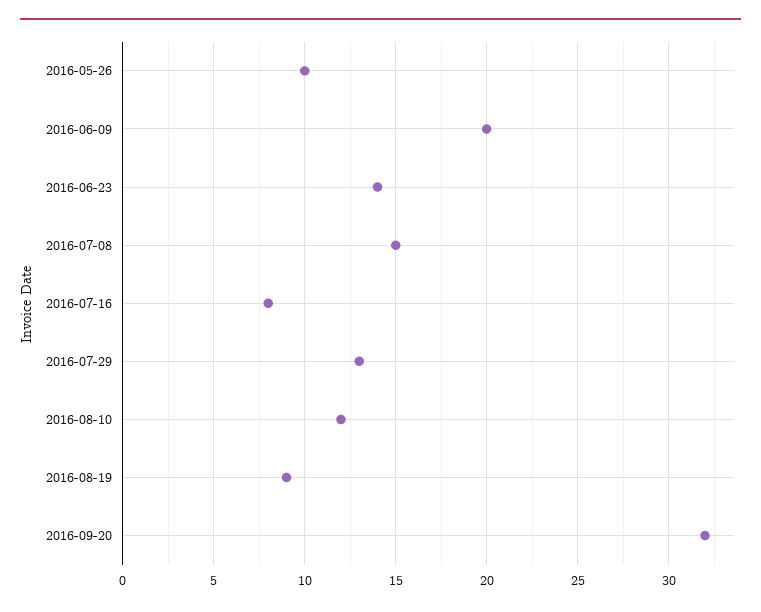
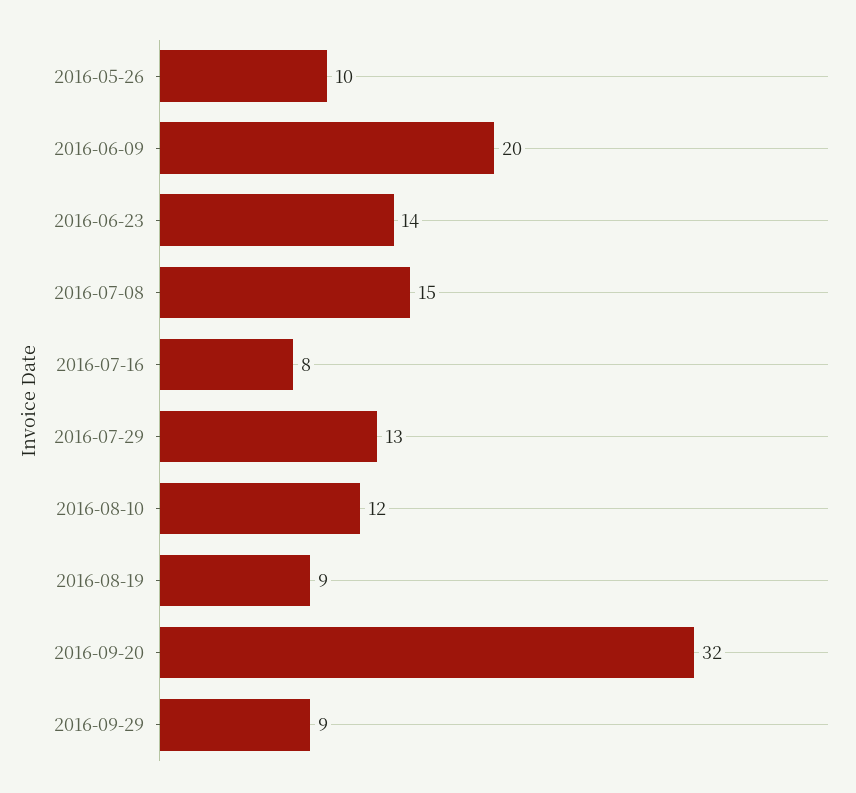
2016-09-29: none -> 9

